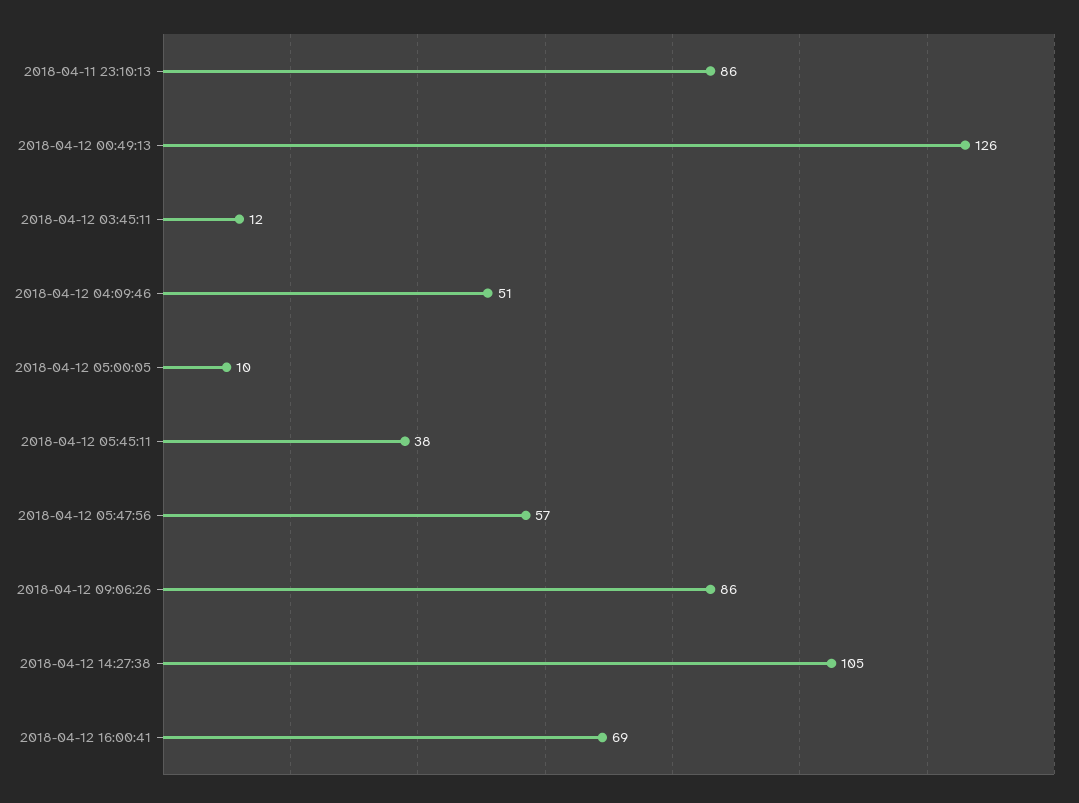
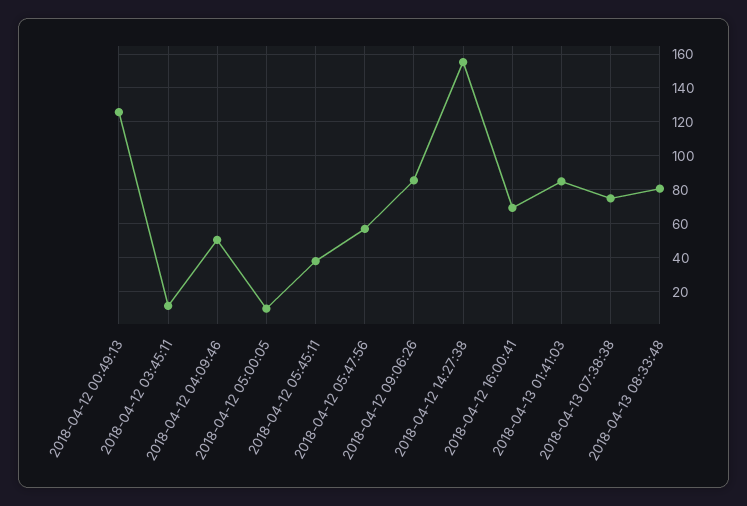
2018-04-11 23:10:13: 86 -> none
2018-04-12 14:27:38: 105 -> 155
2018-04-13 01:41:03: none -> 85
2018-04-13 07:38:38: none -> 75
2018-04-13 08:33:48: none -> 80

